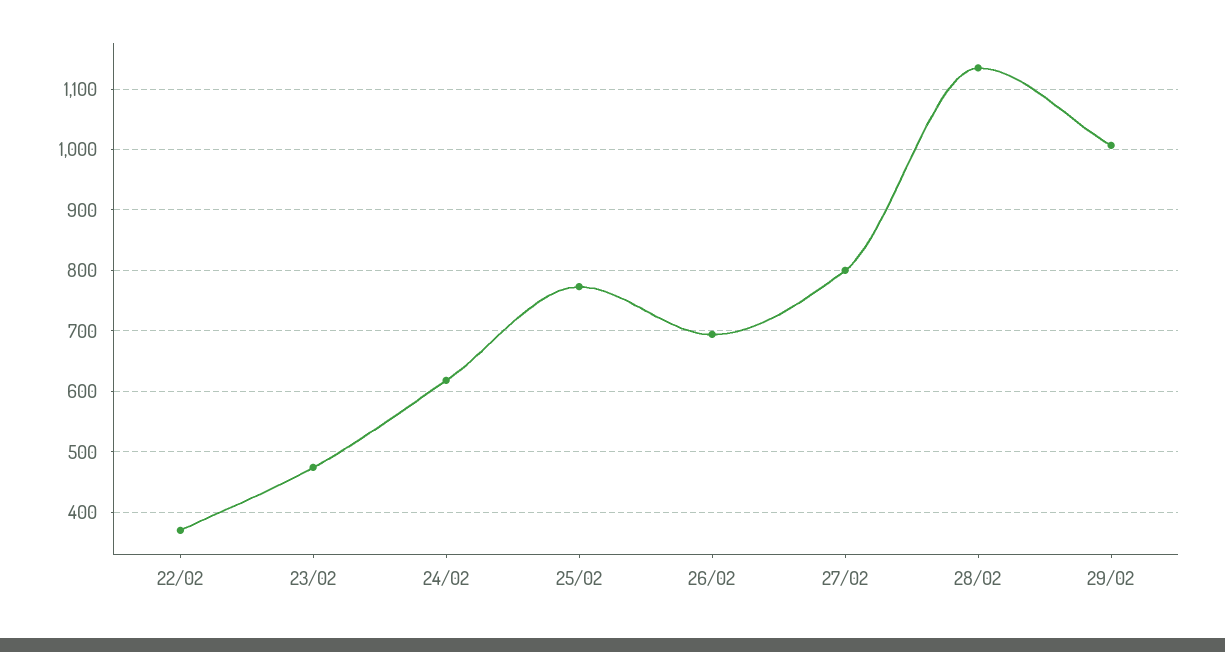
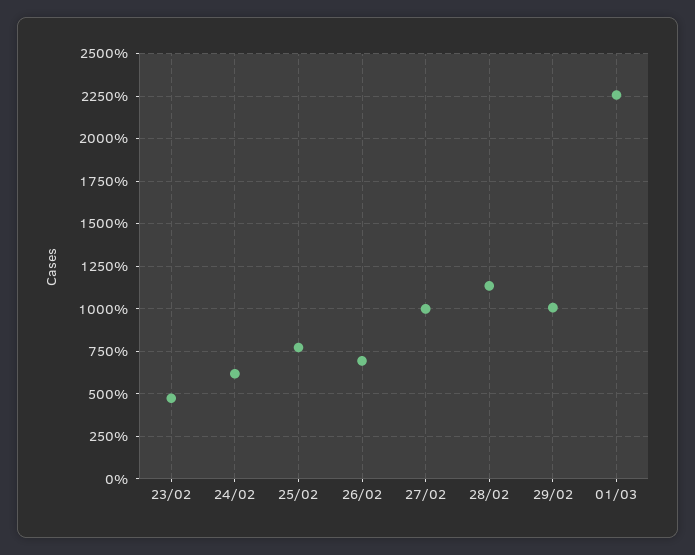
22/02: 370 -> none
27/02: 800 -> 1000
01/03: none -> 2250

